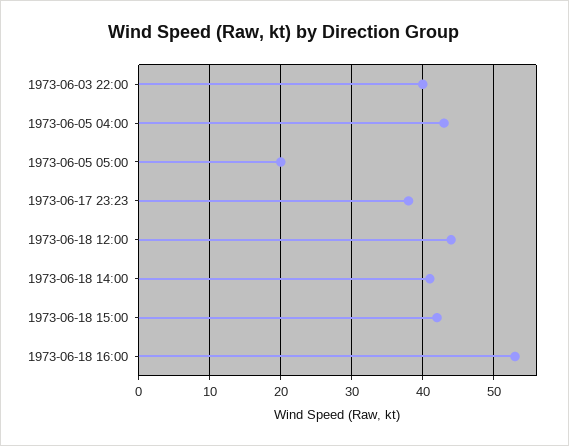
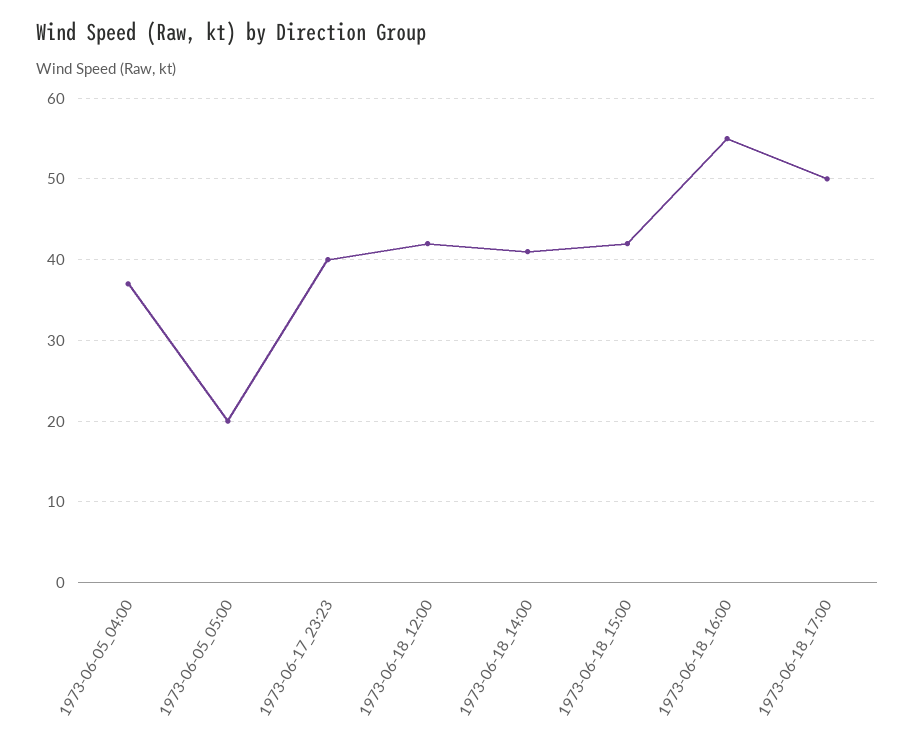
1973-06-03 22:00: 40 -> none
1973-06-05 04:00: 43 -> 37
1973-06-17 23:23: 38 -> 40
1973-06-18 12:00: 44 -> 42
1973-06-18 16:00: 53 -> 55
1973-06-18_17:00: none -> 50

